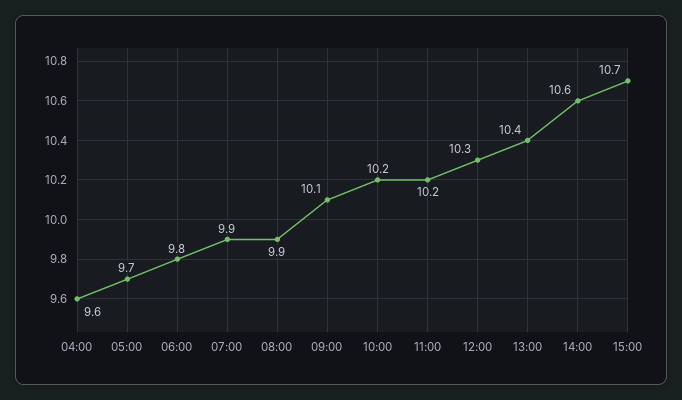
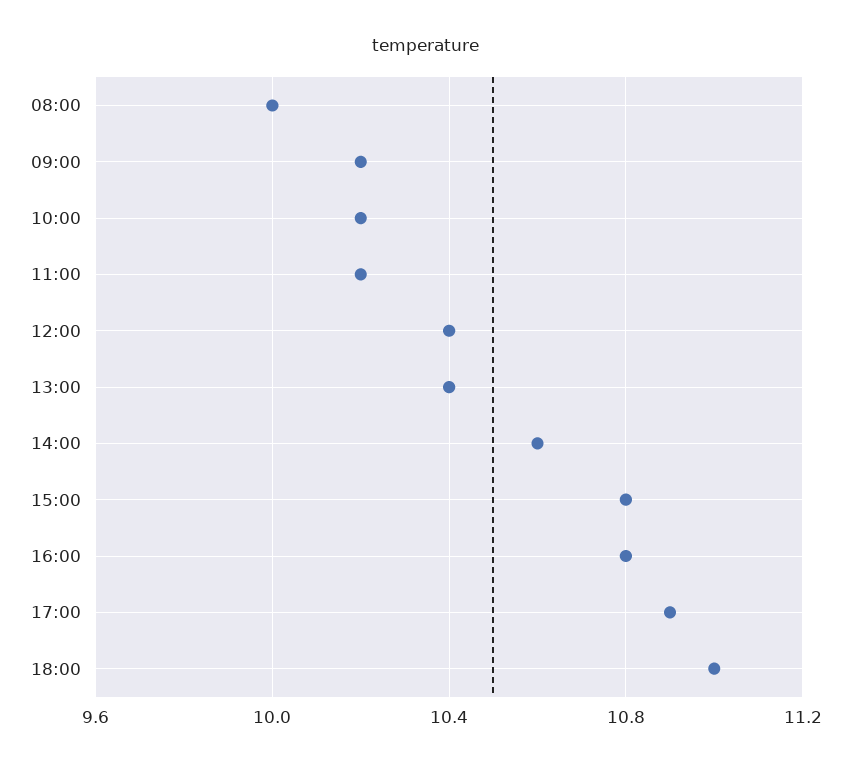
04:00: 9.6 -> none
05:00: 9.7 -> none
06:00: 9.8 -> none
07:00: 9.9 -> none
08:00: 9.9 -> 10
09:00: 10.1 -> 10.2
12:00: 10.3 -> 10.4
15:00: 10.7 -> 10.8
16:00: none -> 10.8
17:00: none -> 10.9
18:00: none -> 11

